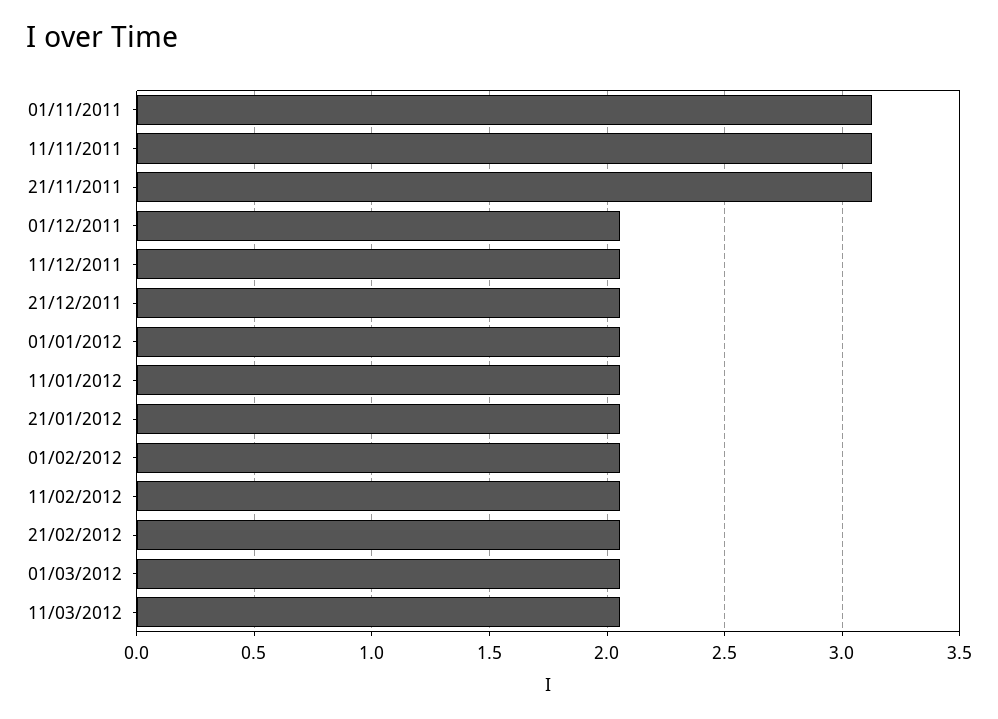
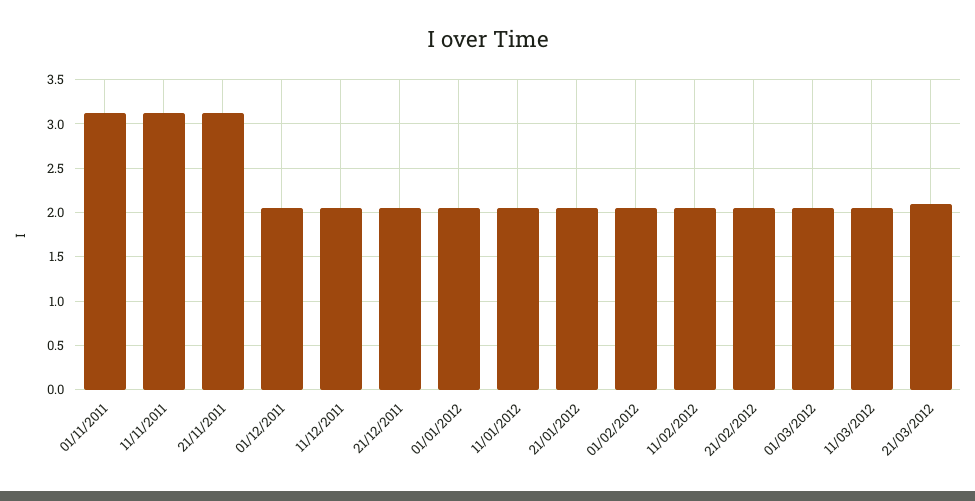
21/03/2012: none -> 2.1

